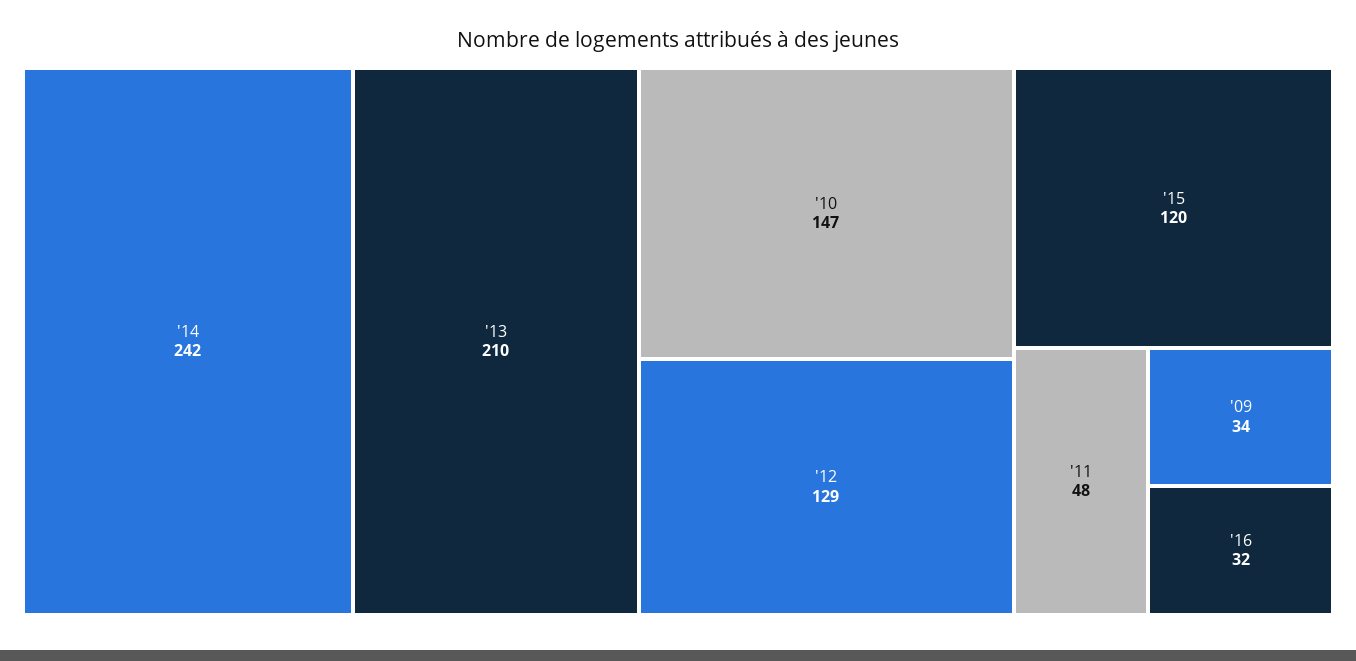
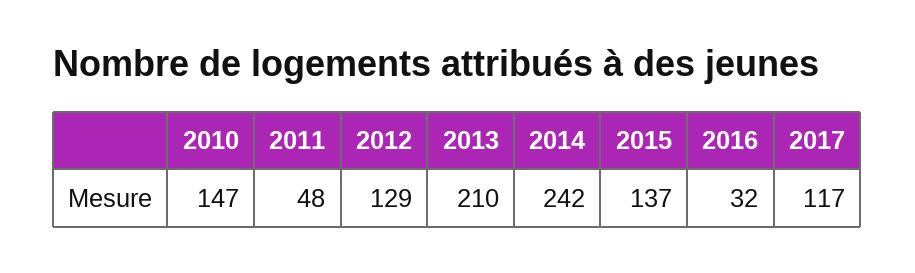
'15: 120 -> 137
'09: 34 -> none
2017: none -> 117

